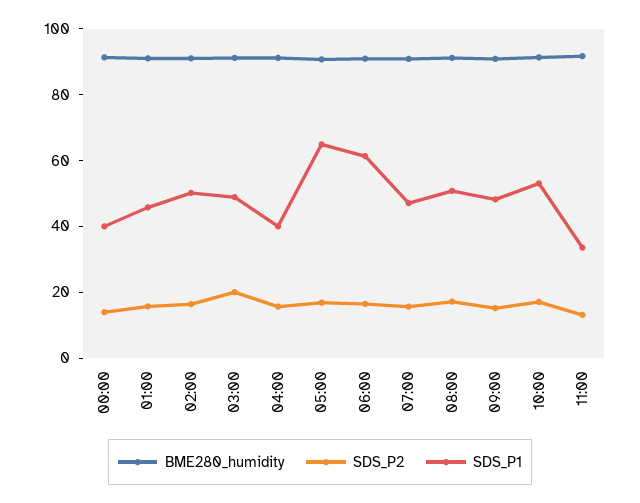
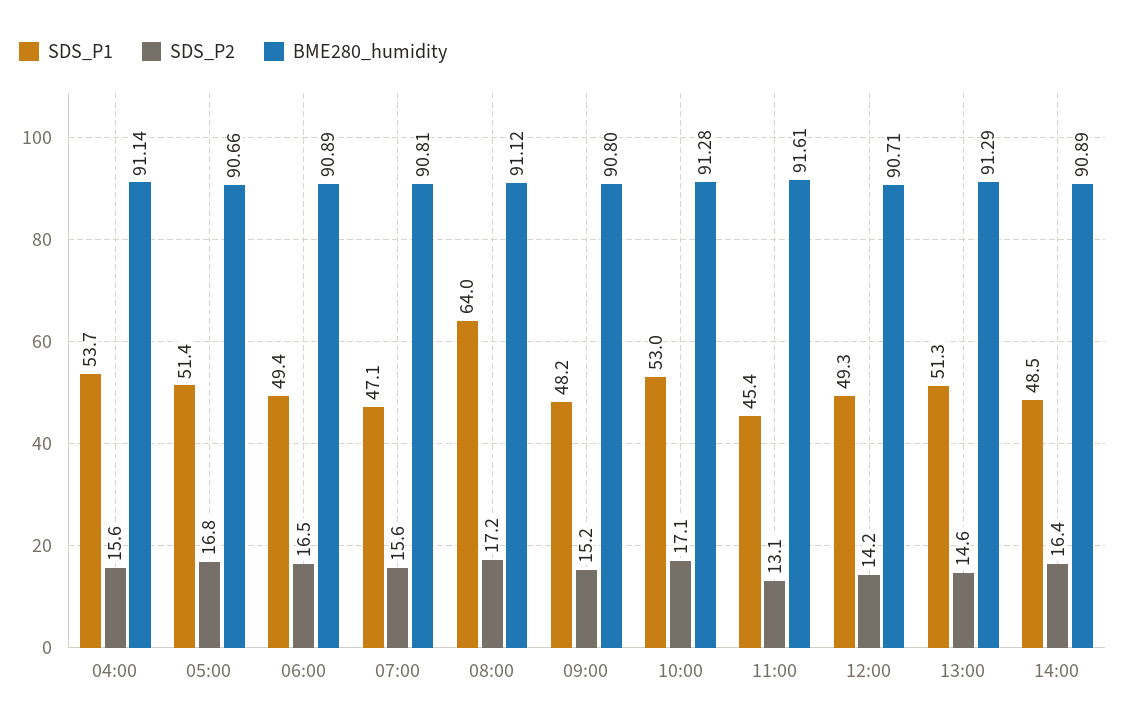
BME280_humidity, 00:00: 90 -> none
SDS_P2, 00:00: 15 -> none
SDS_P1, 00:00: 40 -> none
BME280_humidity, 01:00: 90 -> none
SDS_P2, 01:00: 15 -> none
SDS_P1, 01:00: 45 -> none
BME280_humidity, 02:00: 90 -> none
SDS_P2, 02:00: 15 -> none
SDS_P1, 02:00: 50 -> none
BME280_humidity, 03:00: 90 -> none
SDS_P2, 03:00: 20 -> none
SDS_P1, 03:00: 50 -> none
SDS_P1, 04:00: 40 -> 53.7
SDS_P1, 05:00: 65 -> 51.4
SDS_P1, 06:00: 60 -> 49.4
SDS_P1, 08:00: 50 -> 64
SDS_P1, 11:00: 35 -> 45.4
SDS_P1, 12:00: none -> 49.3
SDS_P2, 12:00: none -> 14.2
BME280_humidity, 12:00: none -> 90.71
SDS_P1, 13:00: none -> 51.3
SDS_P2, 13:00: none -> 14.6
BME280_humidity, 13:00: none -> 91.29
SDS_P1, 14:00: none -> 48.5
SDS_P2, 14:00: none -> 16.4
BME280_humidity, 14:00: none -> 90.89

